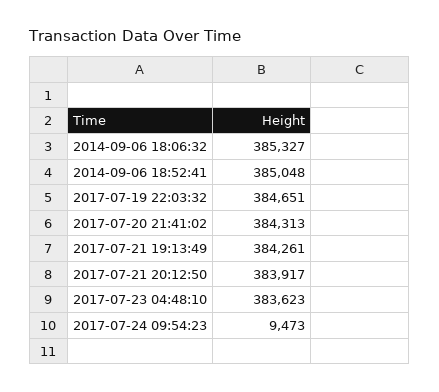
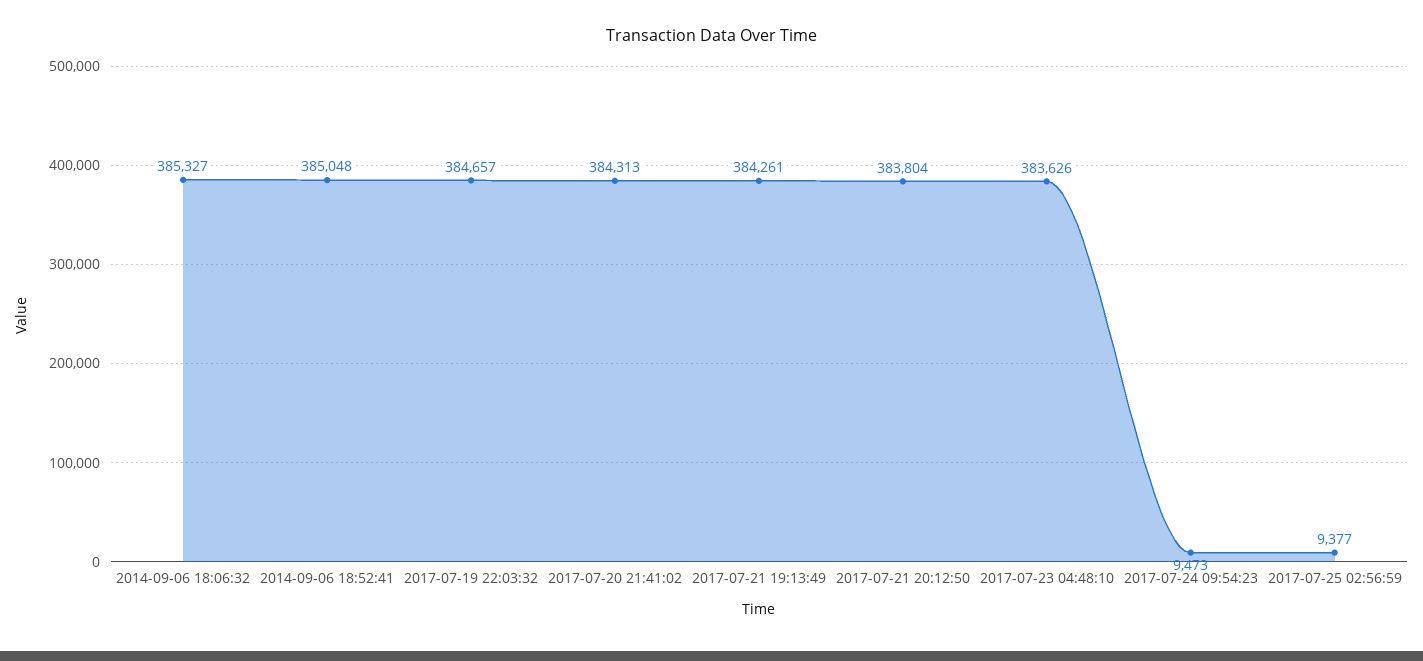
2017-07-19 22:03:32: 384651 -> 384657
2017-07-21 20:12:50: 383917 -> 383804
2017-07-23 04:48:10: 383623 -> 383626
2017-07-25 02:56:59: none -> 9377

